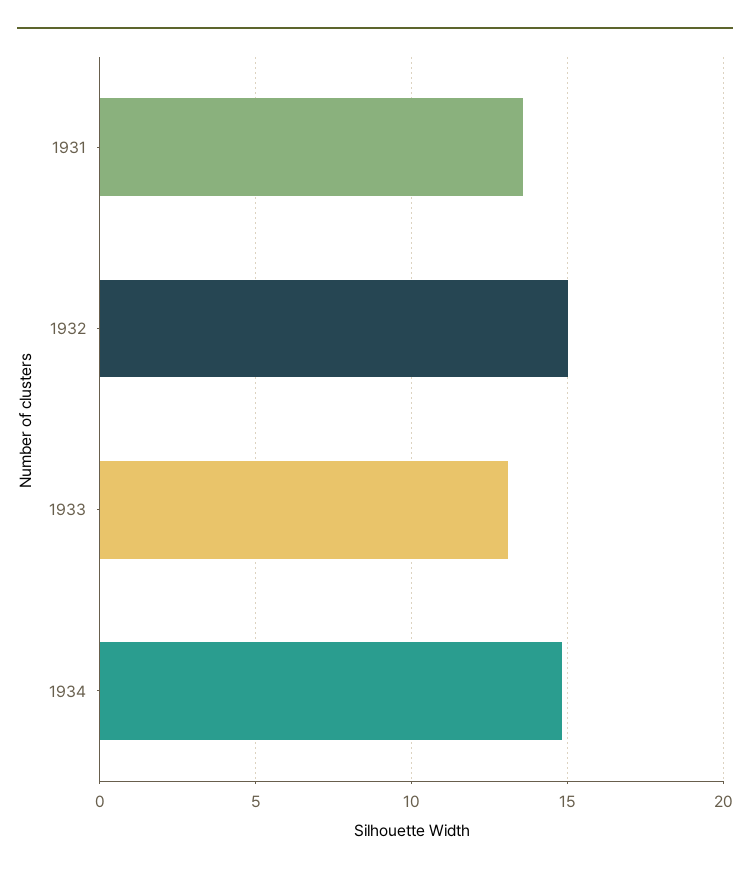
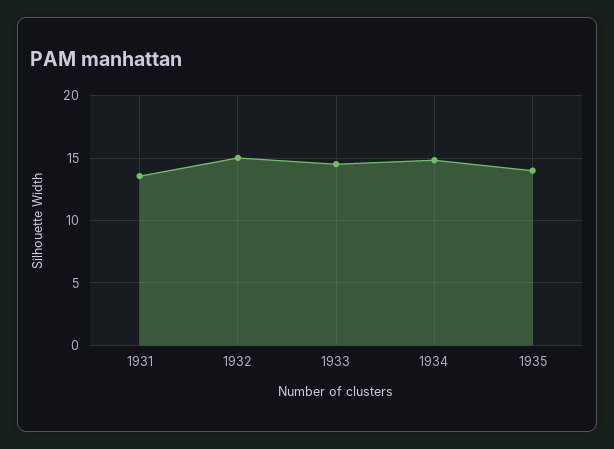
1933: 13 -> 14.5
1935: none -> 14

